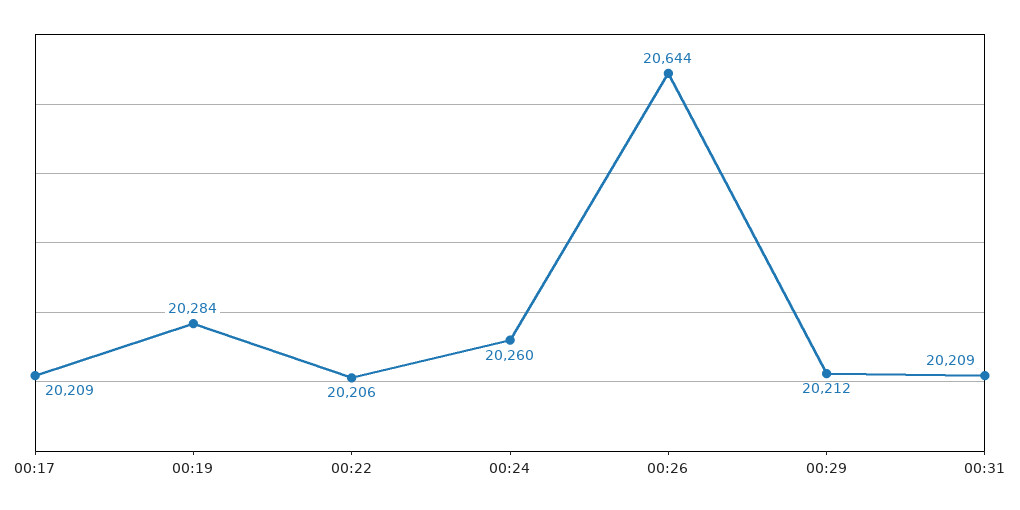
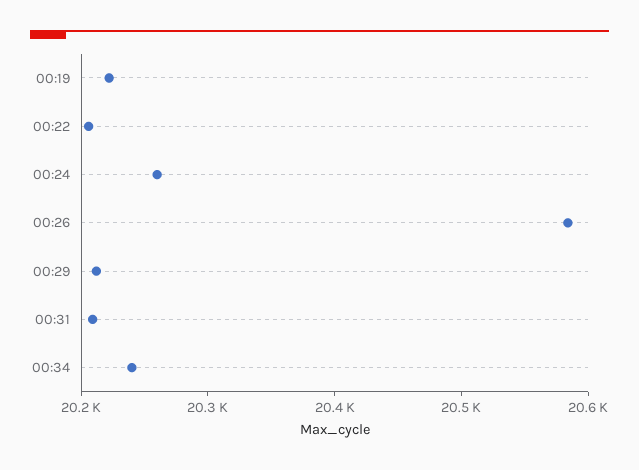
00:17: 20209 -> none
00:19: 20284 -> 20220
00:26: 20644 -> 20580
00:34: none -> 20240

